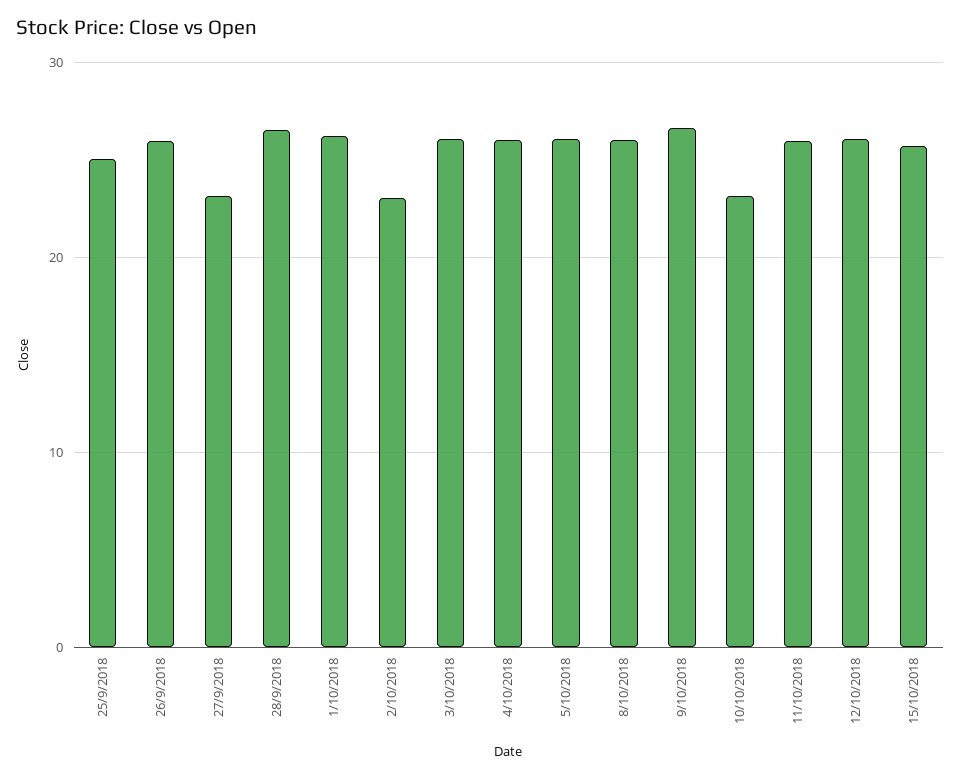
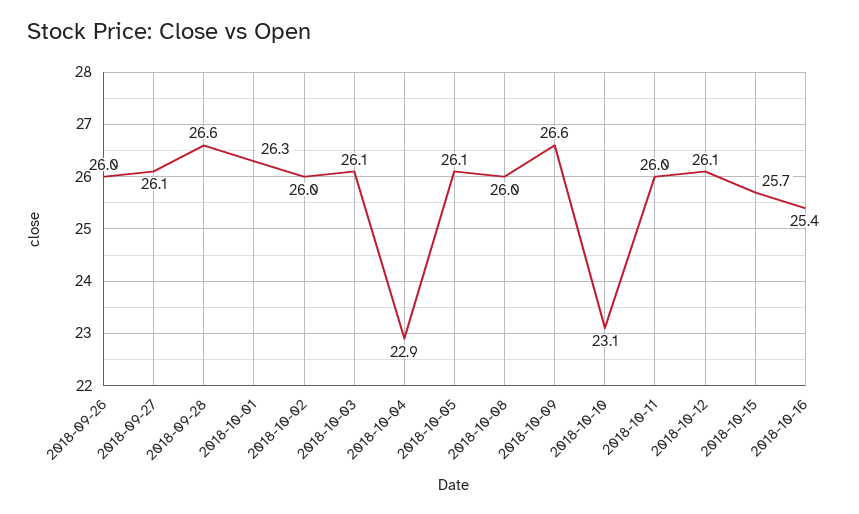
25/9/2018: 25 -> none
27/9/2018: 23 -> 26.1
2/10/2018: 23 -> 26
4/10/2018: 26 -> 22.9
2018-10-16: none -> 25.4

